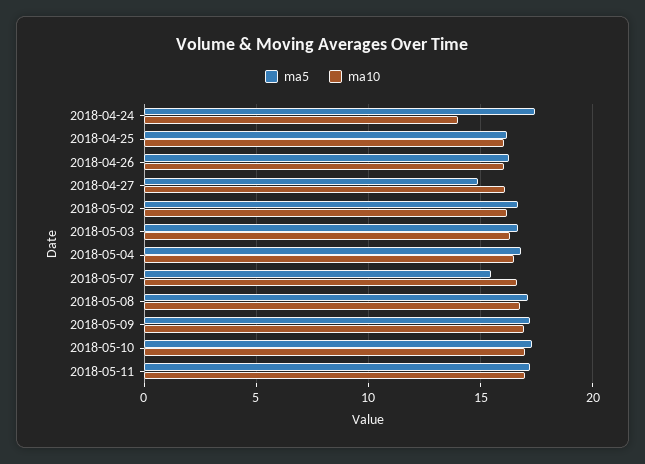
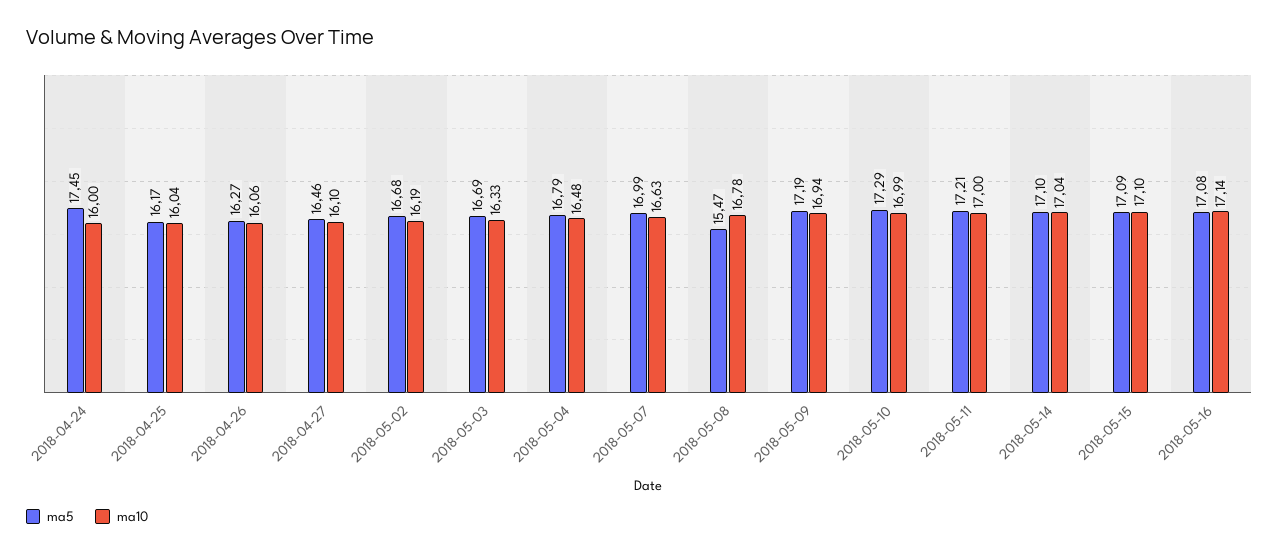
ma10, 2018-04-24: 14 -> 16
ma5, 2018-04-27: 15 -> 16.46
ma5, 2018-05-07: 15.5 -> 16.99
ma5, 2018-05-08: 17 -> 15.47
ma5, 2018-05-14: none -> 17.1
ma10, 2018-05-14: none -> 17.04
ma5, 2018-05-15: none -> 17.09
ma10, 2018-05-15: none -> 17.1
ma5, 2018-05-16: none -> 17.08
ma10, 2018-05-16: none -> 17.14

